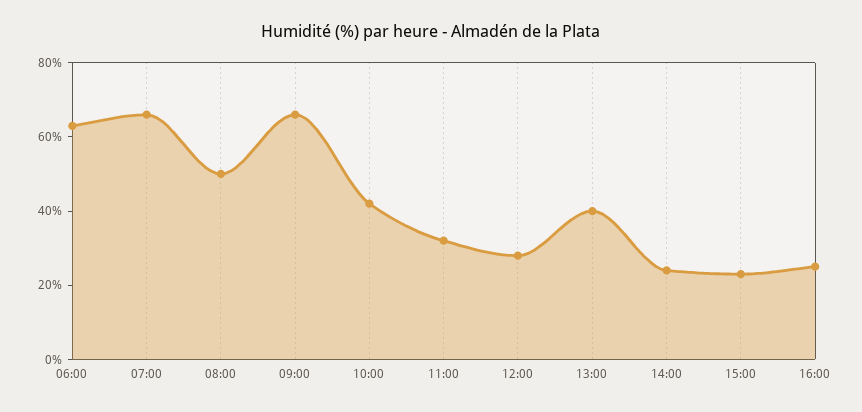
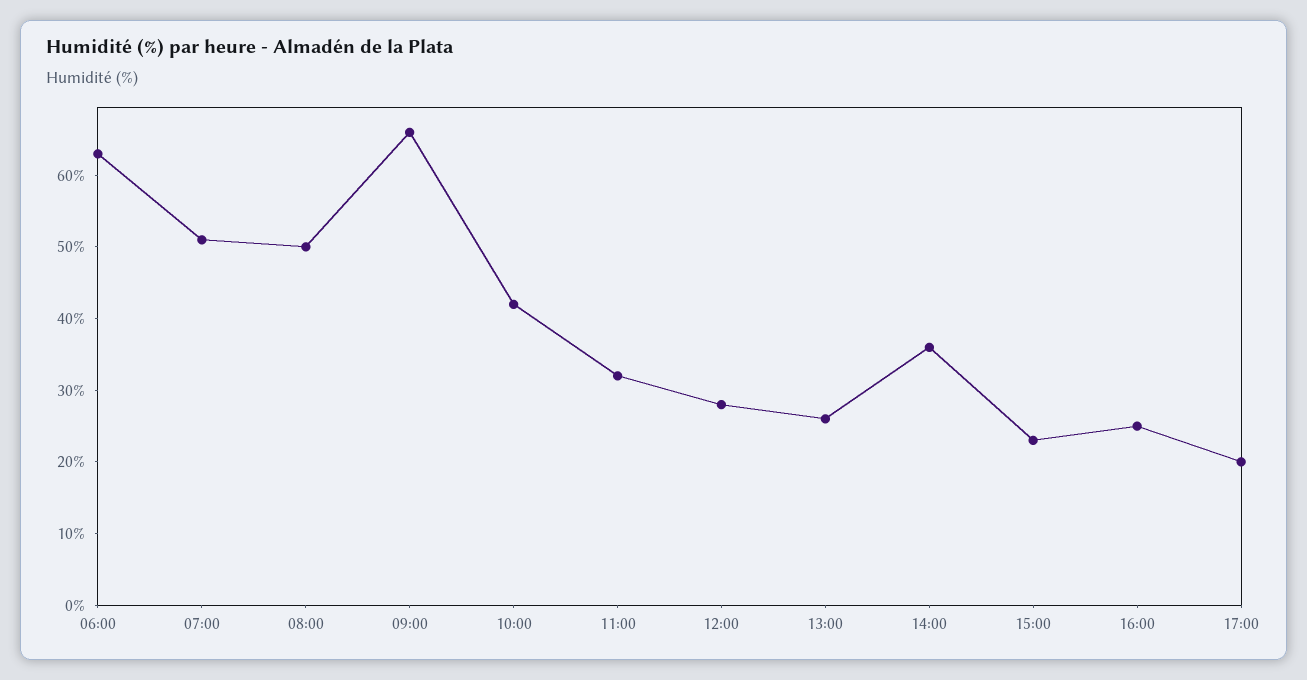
07:00: 65 -> 50
13:00: 40 -> 25
14:00: 25 -> 35
17:00: none -> 20

